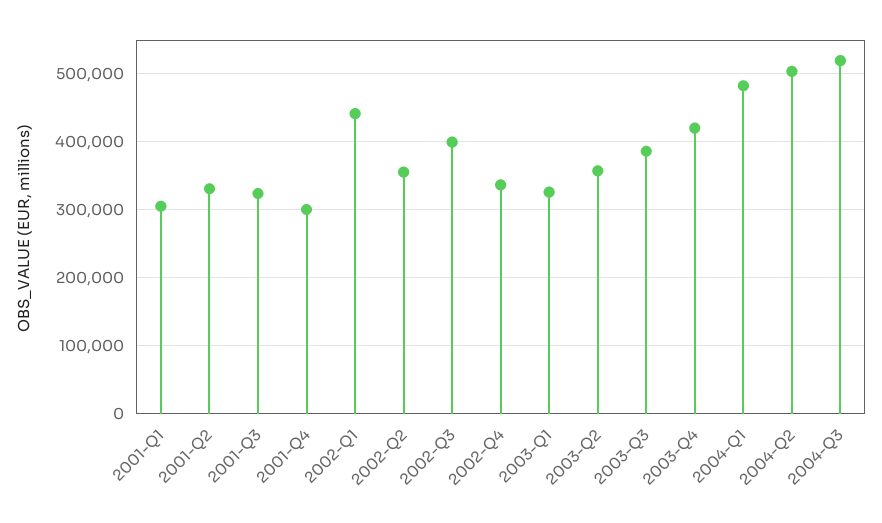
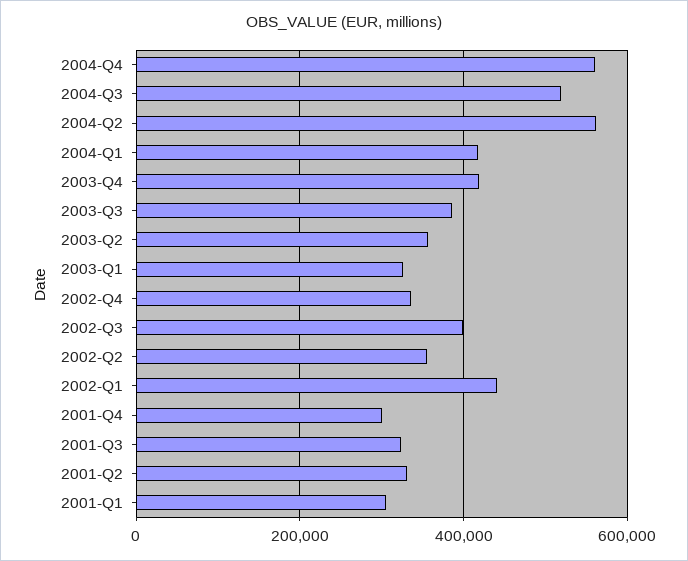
2004-Q1: 480000 -> 420000
2004-Q2: 500000 -> 560000
2004-Q4: none -> 560000

